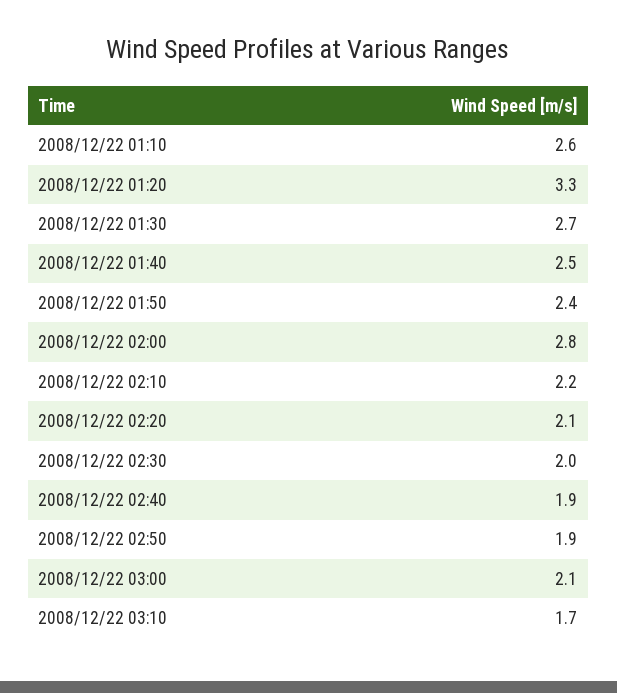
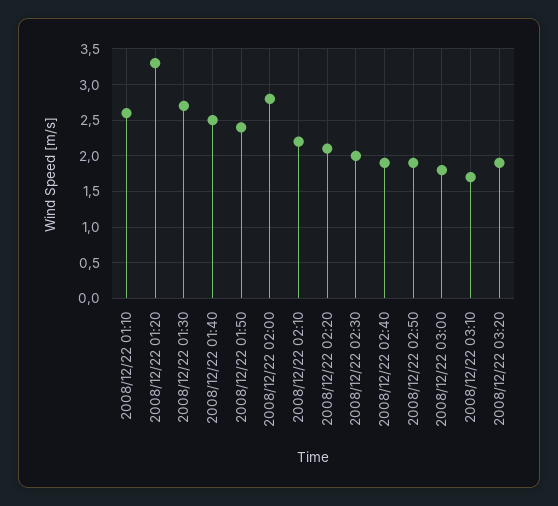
2008/12/22 03:00: 2.1 -> 1.8
2008/12/22 03:20: none -> 1.9

